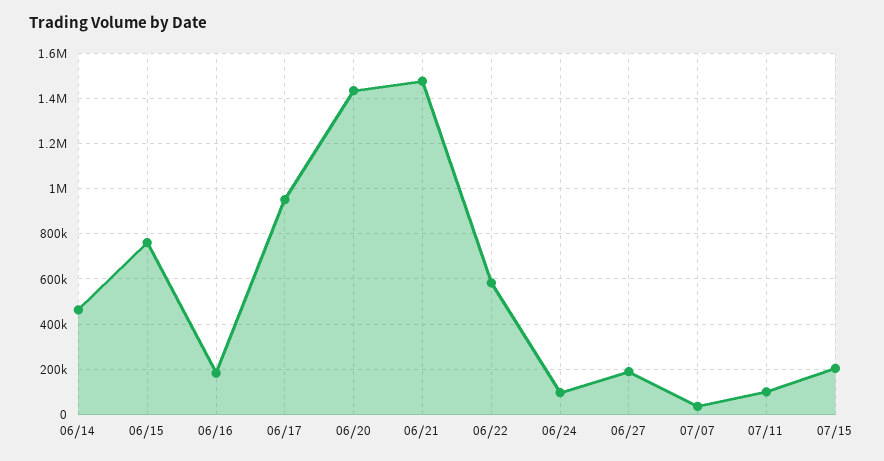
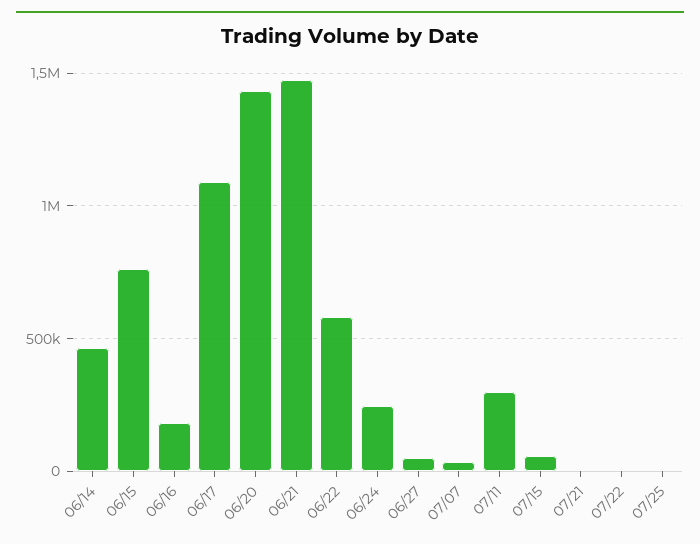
06/17: 950000 -> 1100000
06/24: 100000 -> 250000
06/27: 200000 -> 50000
07/11: 100000 -> 300000
07/15: 200000 -> 50000
07/21: none -> 0
07/22: none -> 0
07/25: none -> 0

